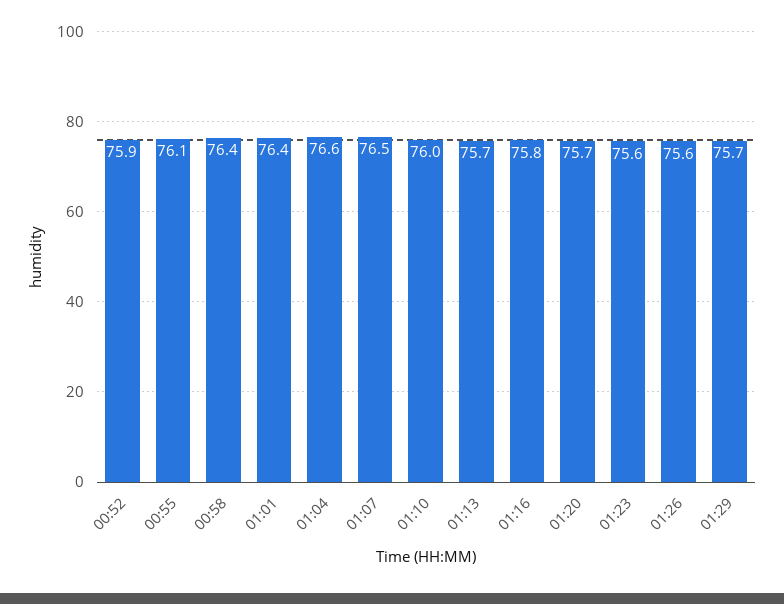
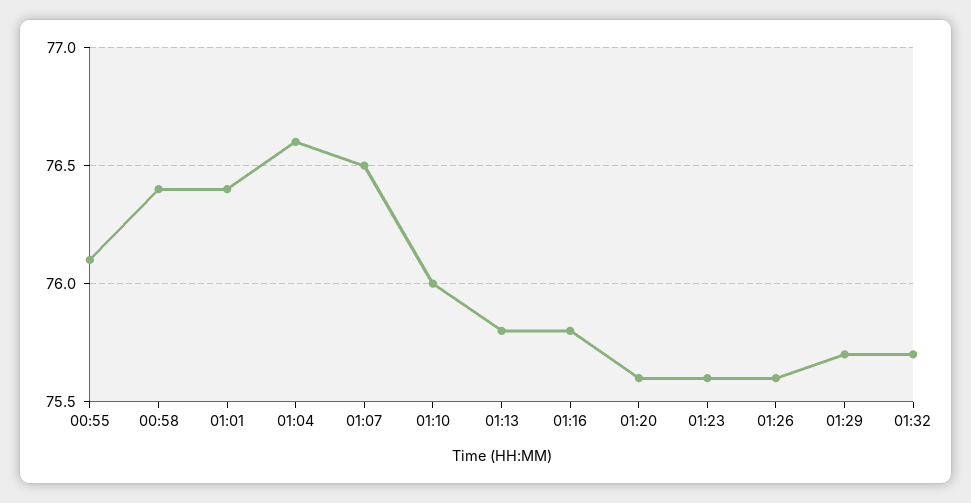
00:52: 75.9 -> none
01:13: 75.7 -> 75.8
01:20: 75.7 -> 75.6
01:32: none -> 75.7

